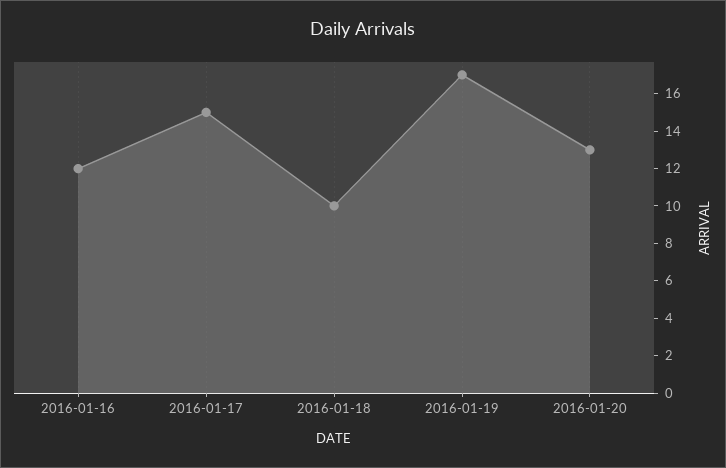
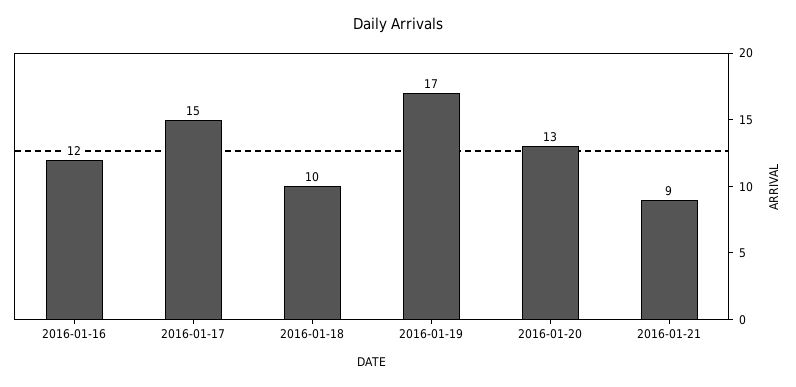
2016-01-21: none -> 9

